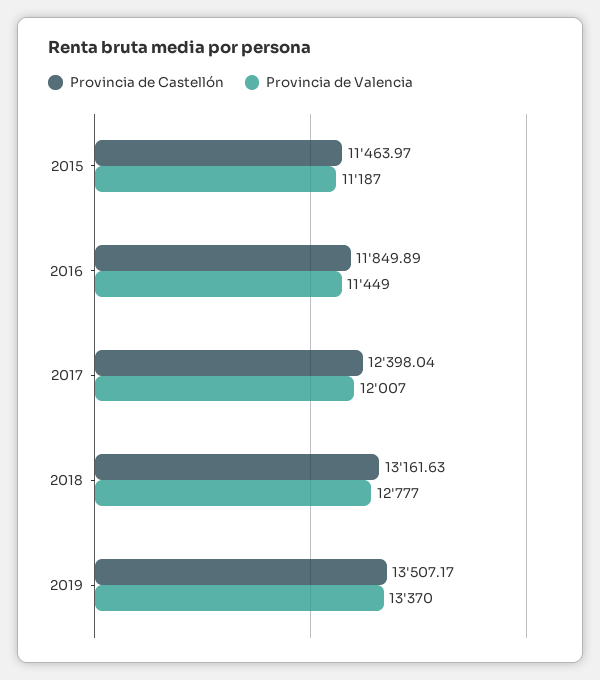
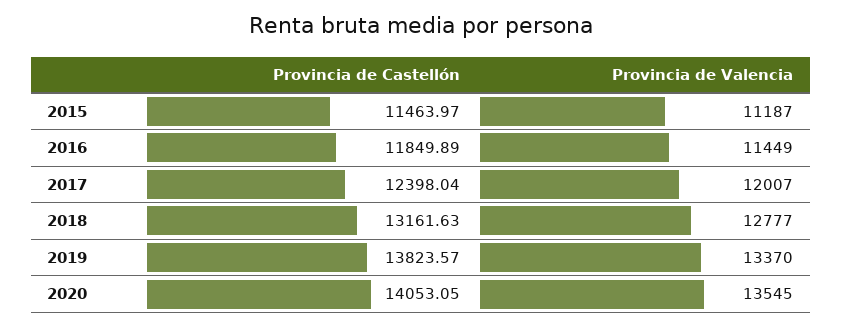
Provincia de Castellón, 2019: 13507.17 -> 13823.57
Provincia de Castellón, 2020: none -> 14053.05
Provincia de Valencia, 2020: none -> 13545

